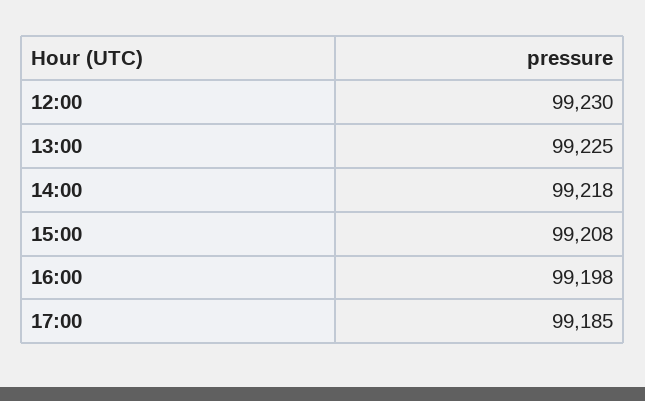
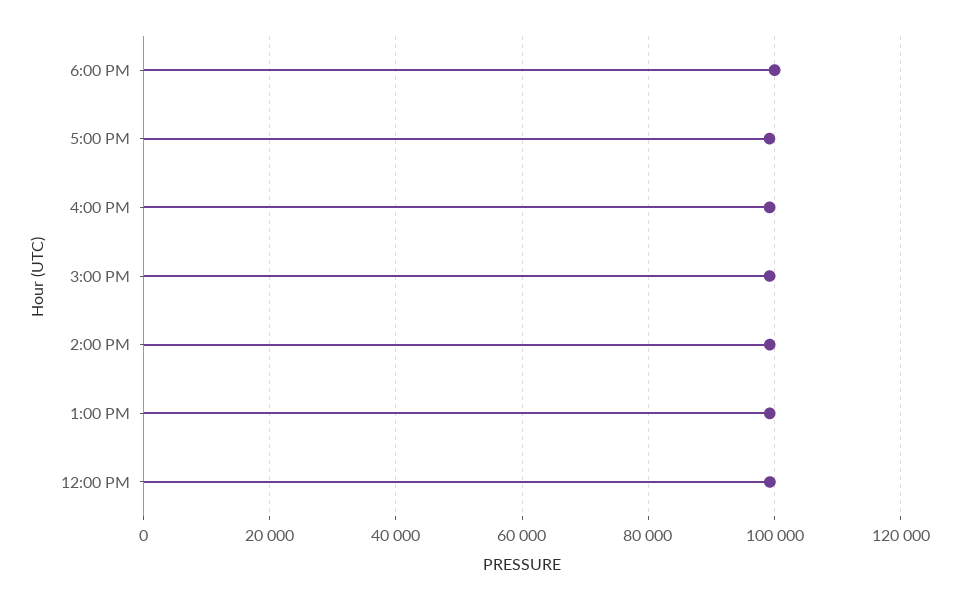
6:00 PM: none -> 100000

